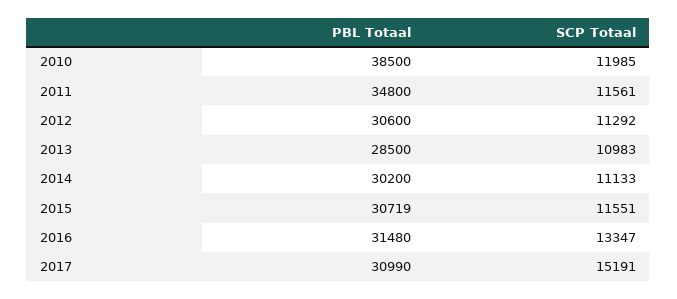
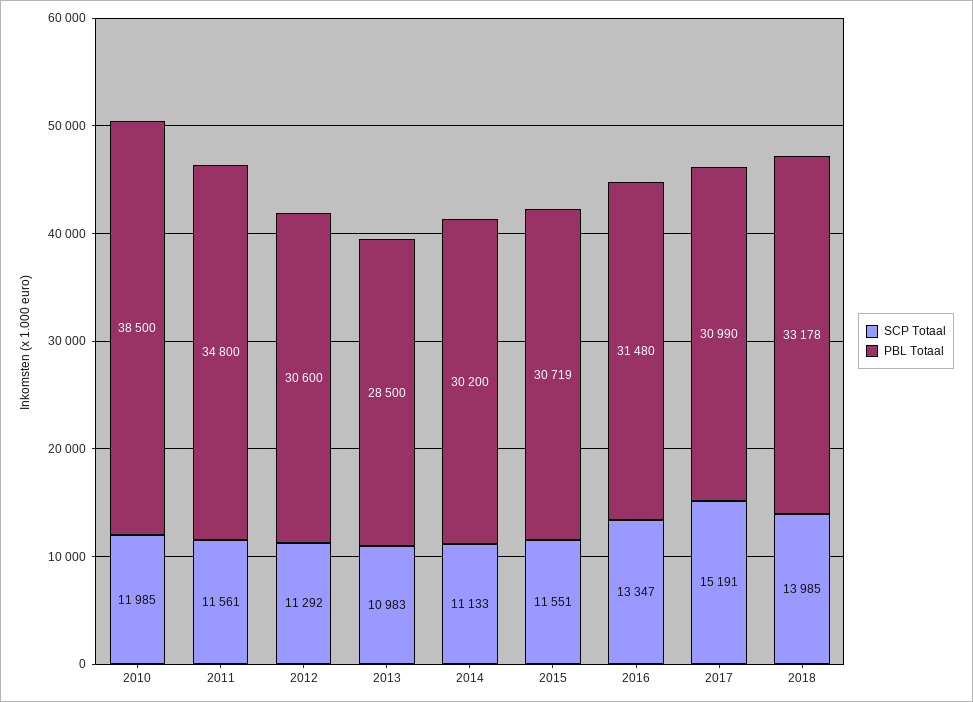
SCP Totaal, 2018: none -> 13985
PBL Totaal, 2018: none -> 33178

